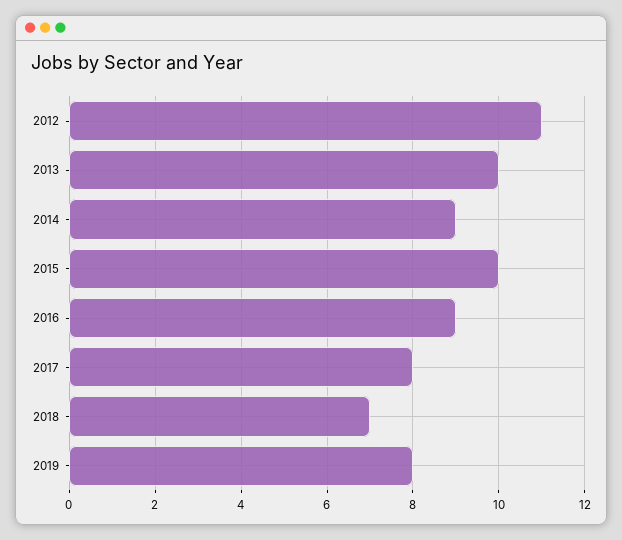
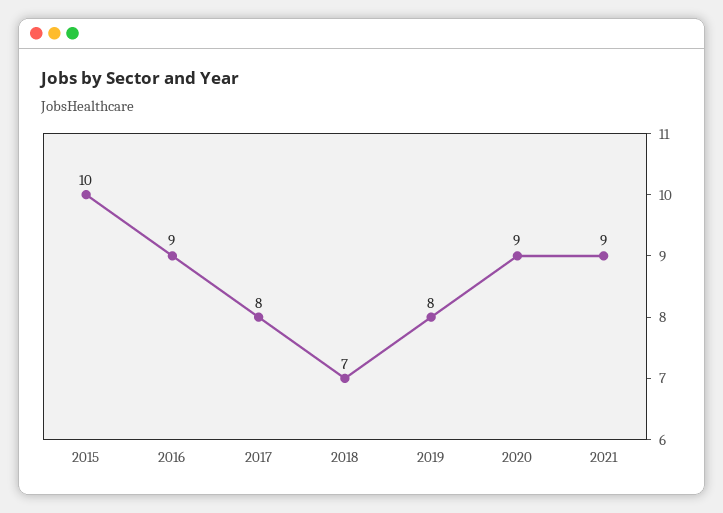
2012: 11 -> none
2013: 10 -> none
2014: 9 -> none
2020: none -> 9
2021: none -> 9

